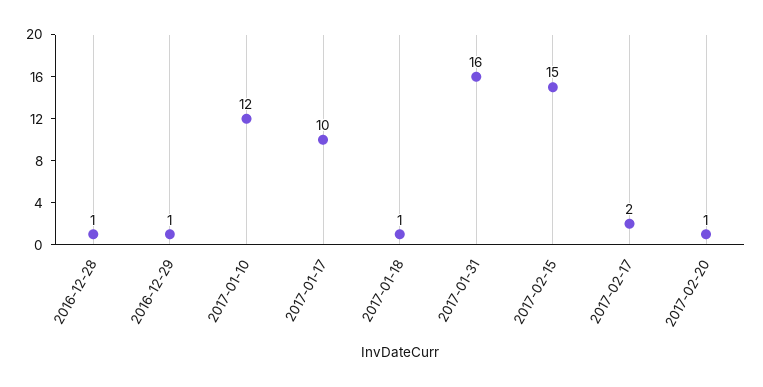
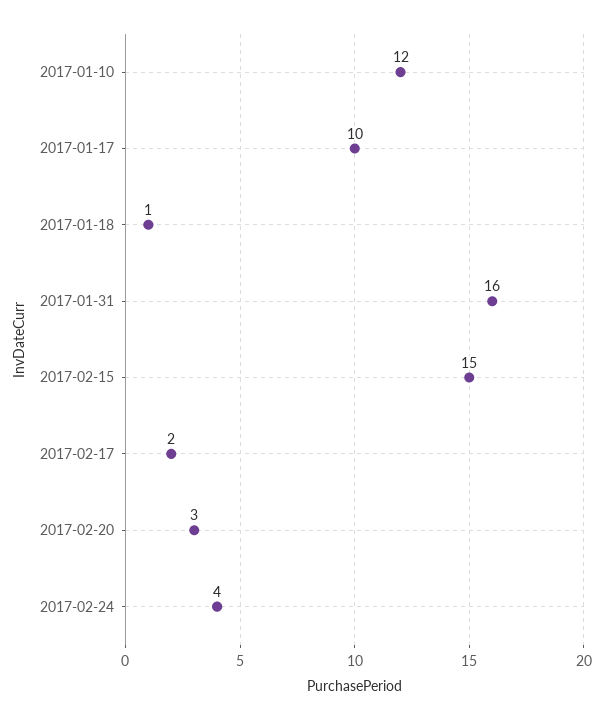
2016-12-28: 1 -> none
2016-12-29: 1 -> none
2017-02-20: 1 -> 3
2017-02-24: none -> 4

